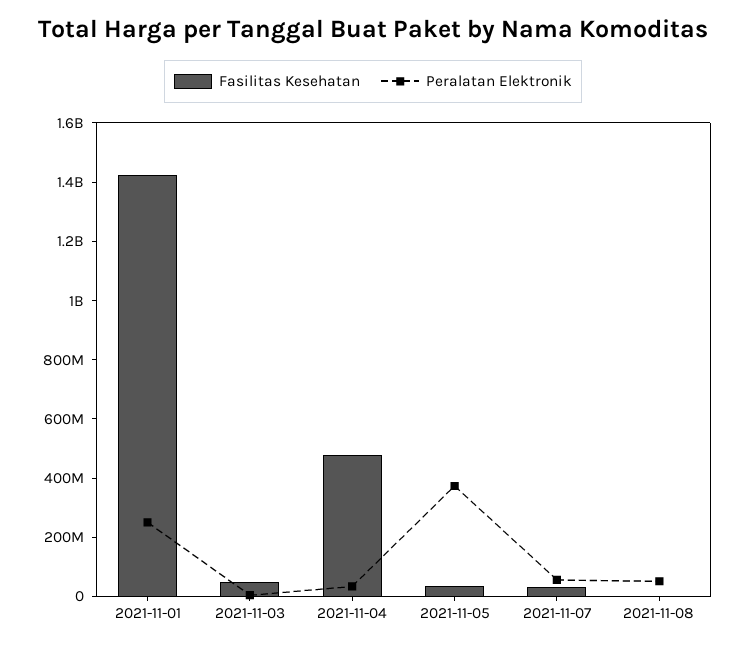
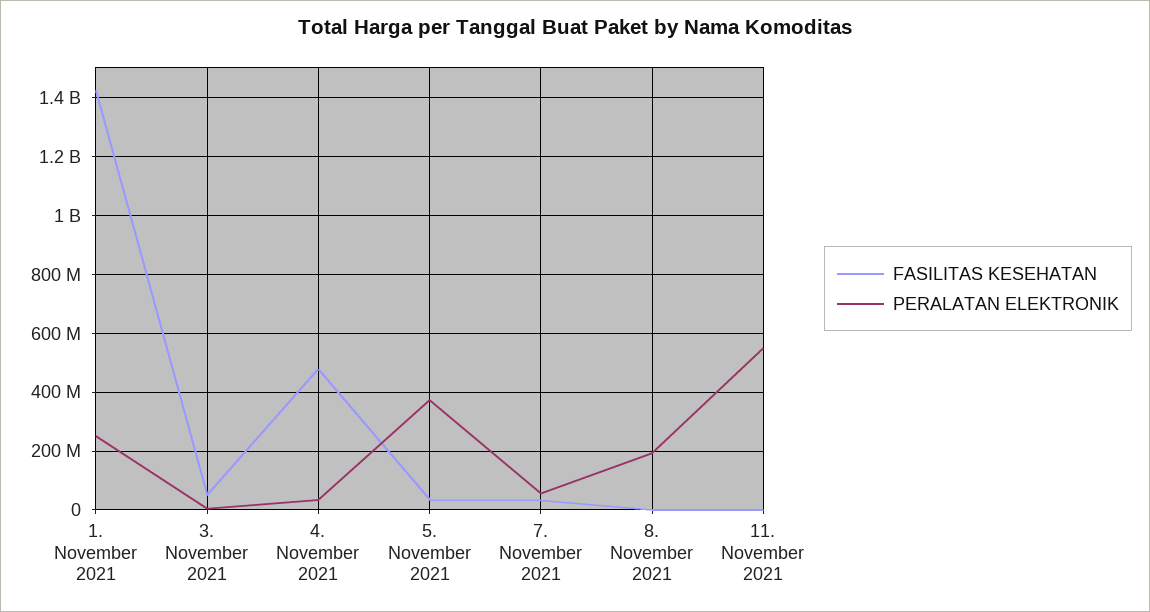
Peralatan Elektronik, 2021-11-08: 50000000 -> 200000000
Fasilitas Kesehatan, 11. November 2021: none -> 0
Peralatan Elektronik, 11. November 2021: none -> 550000000

